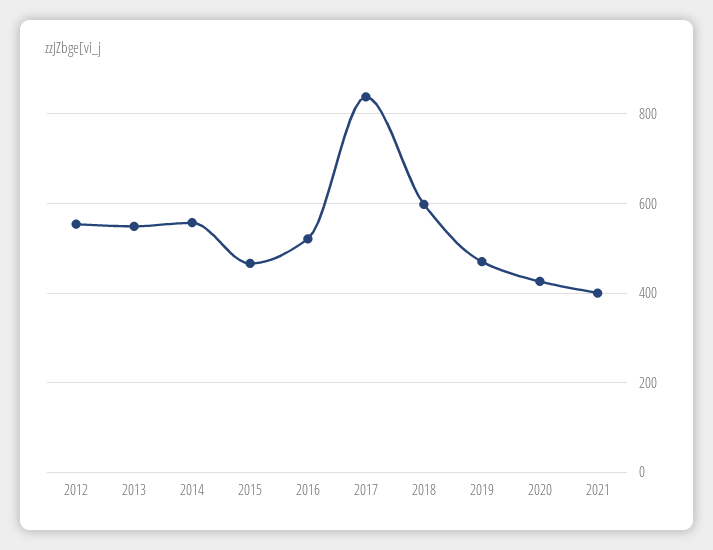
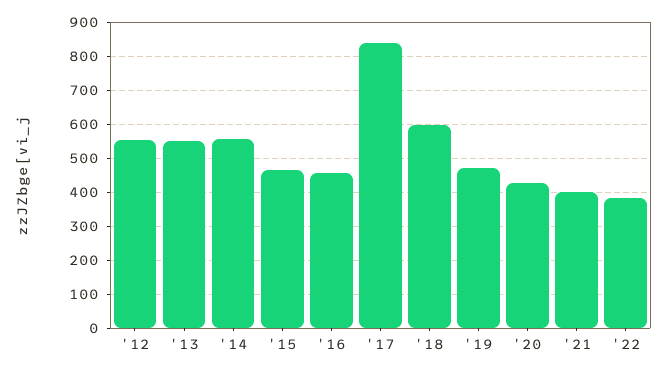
2016: 520 -> 460
'22: none -> 380

